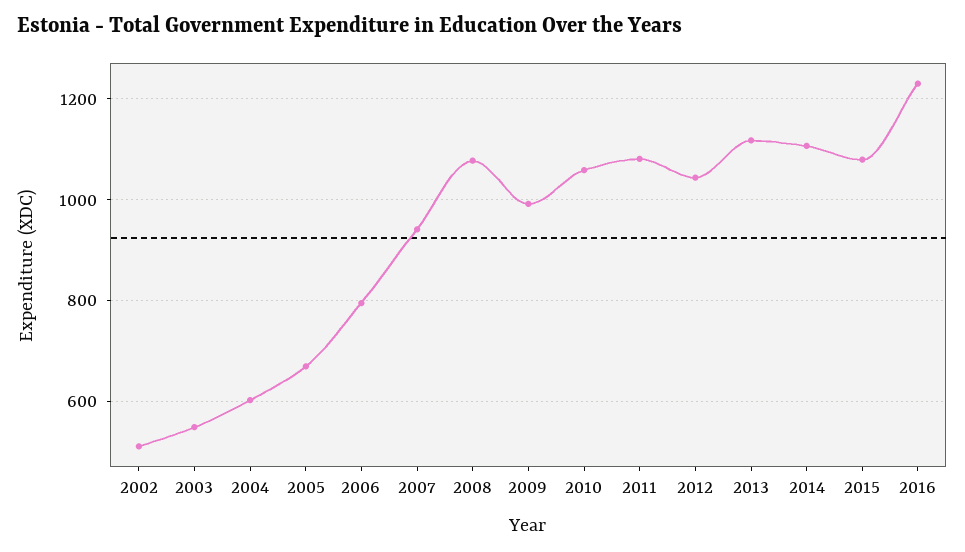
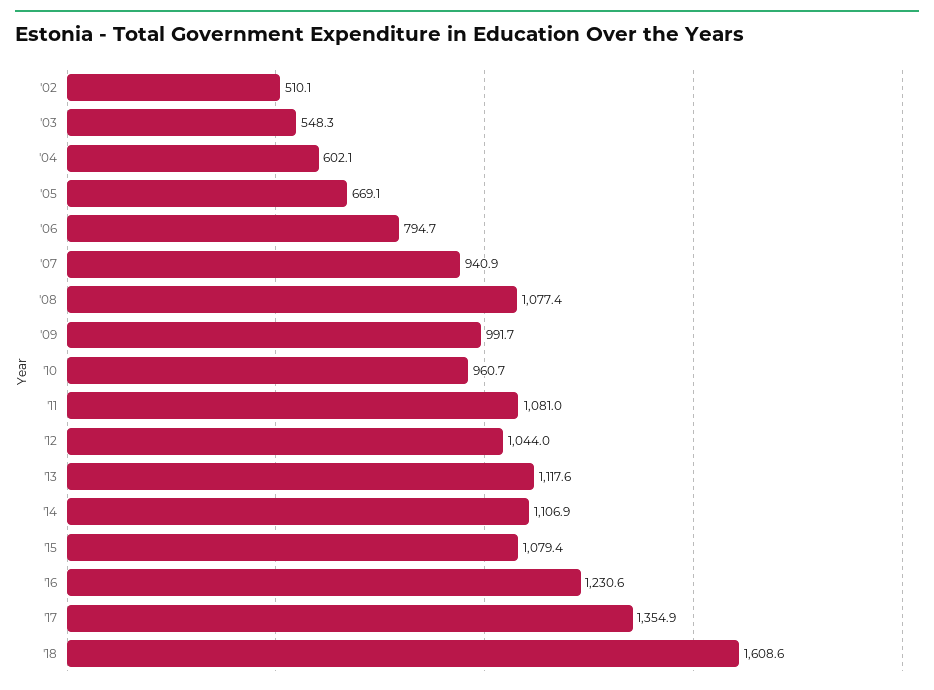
2010: 1060 -> 960.7
'17: none -> 1354.9
'18: none -> 1608.6

